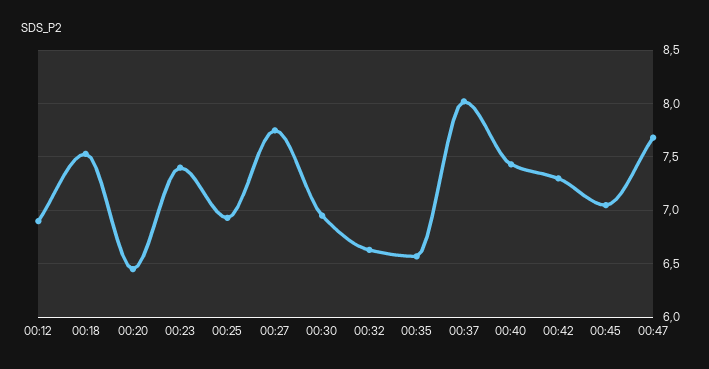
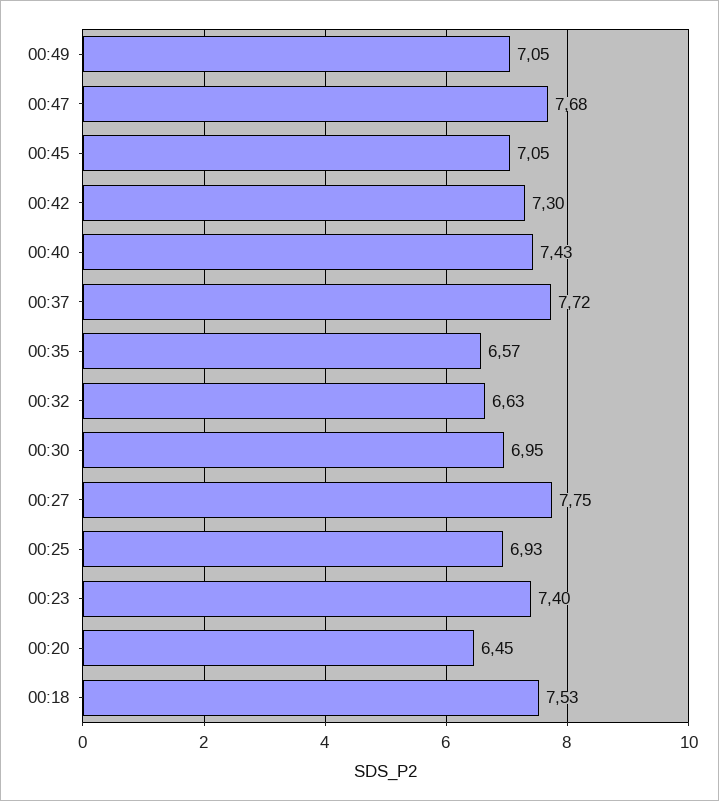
00:12: 6.9 -> none
00:37: 8 -> 7.72
00:49: none -> 7.05

